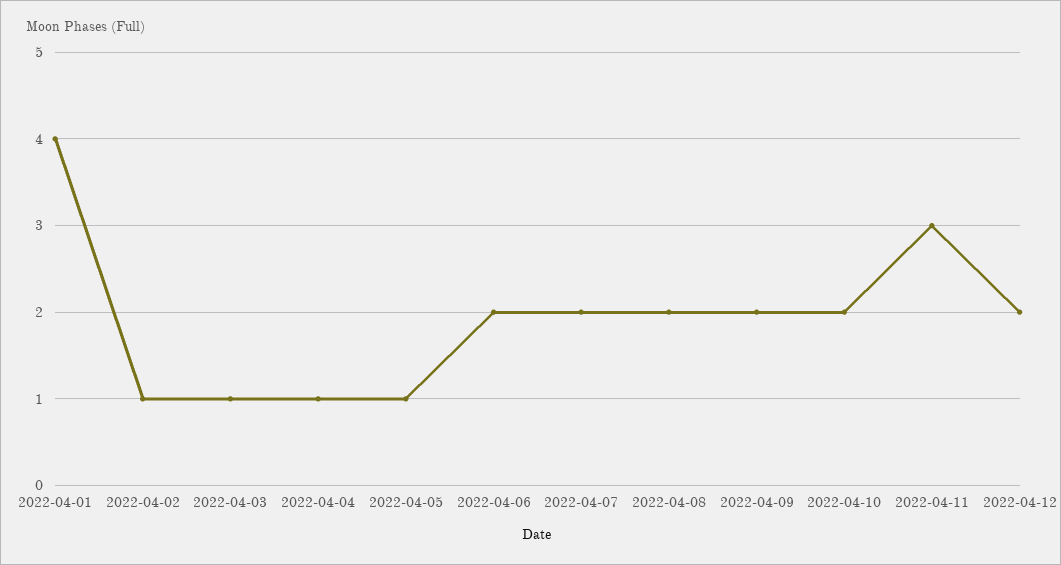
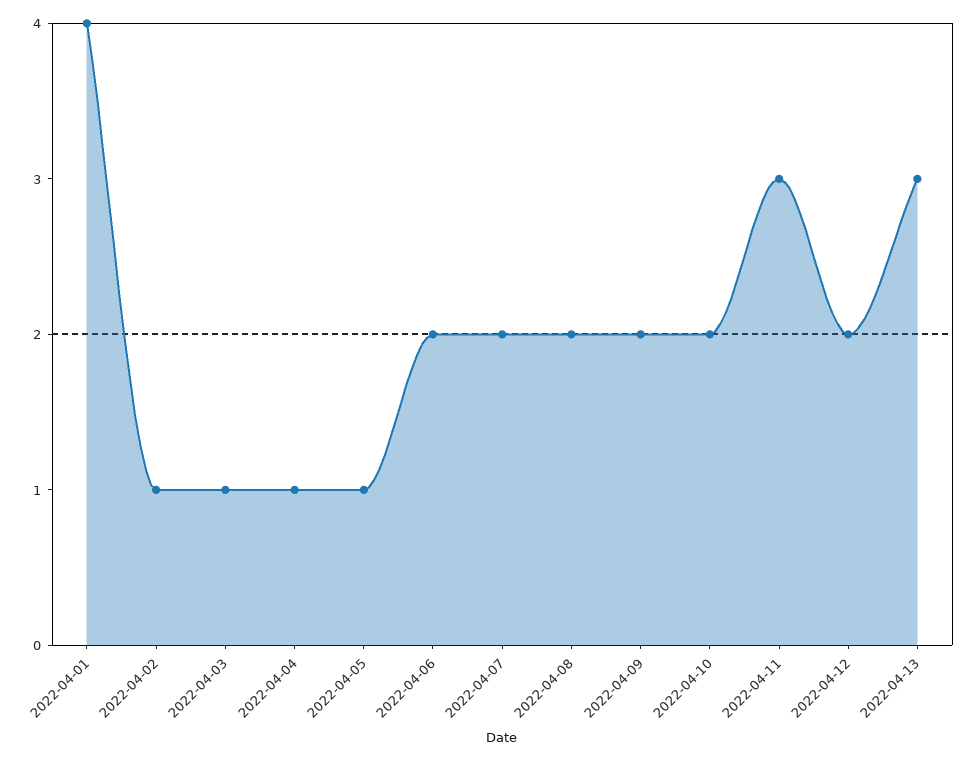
2022-04-13: none -> 3

